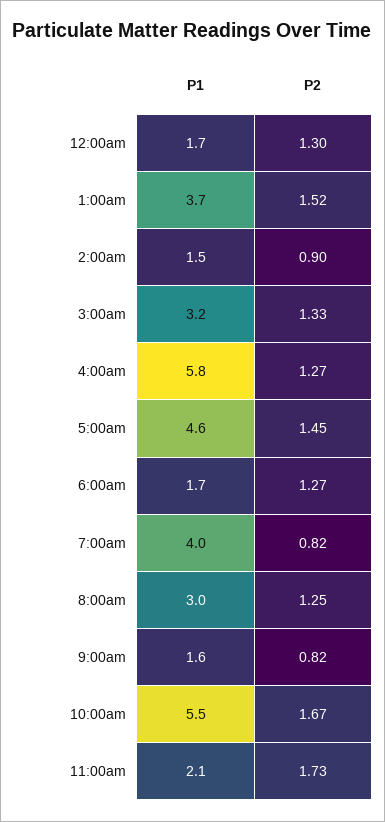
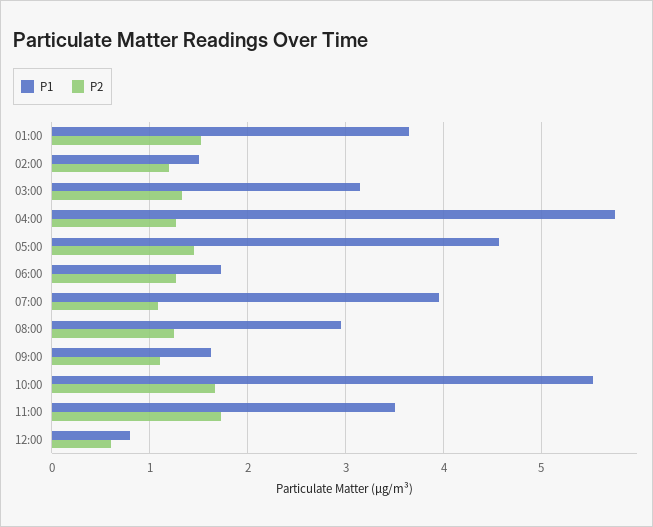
P1, 12:00am: 1.7 -> none
P2, 12:00am: 1.3 -> none
P2, 2:00am: 0.9 -> 1.2
P2, 7:00am: 0.82 -> 1.1
P2, 9:00am: 0.82 -> 1.1
P1, 11:00am: 2.1 -> 3.5
P1, 12:00: none -> 0.8
P2, 12:00: none -> 0.6

